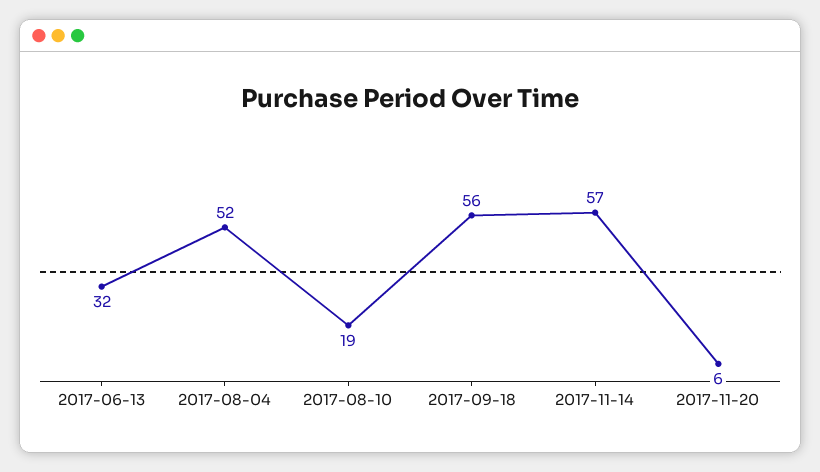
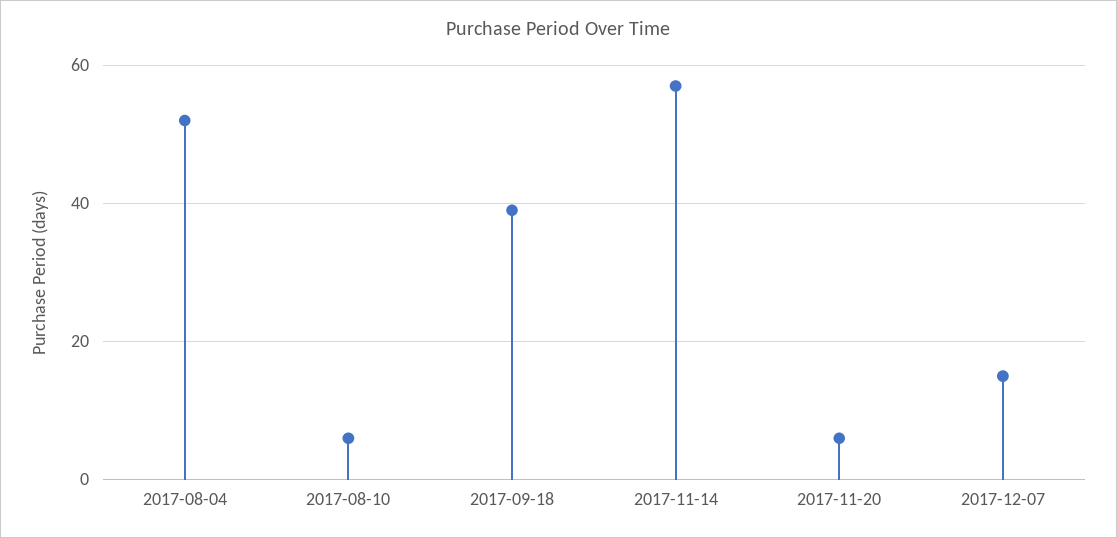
2017-06-13: 32 -> none
2017-08-10: 19 -> 5
2017-09-18: 56 -> 40
2017-12-07: none -> 15

